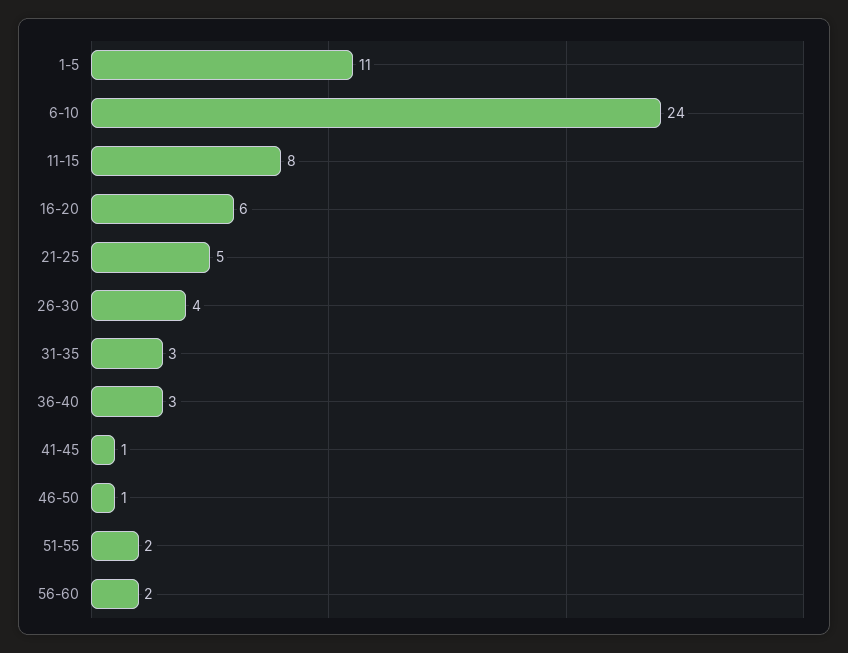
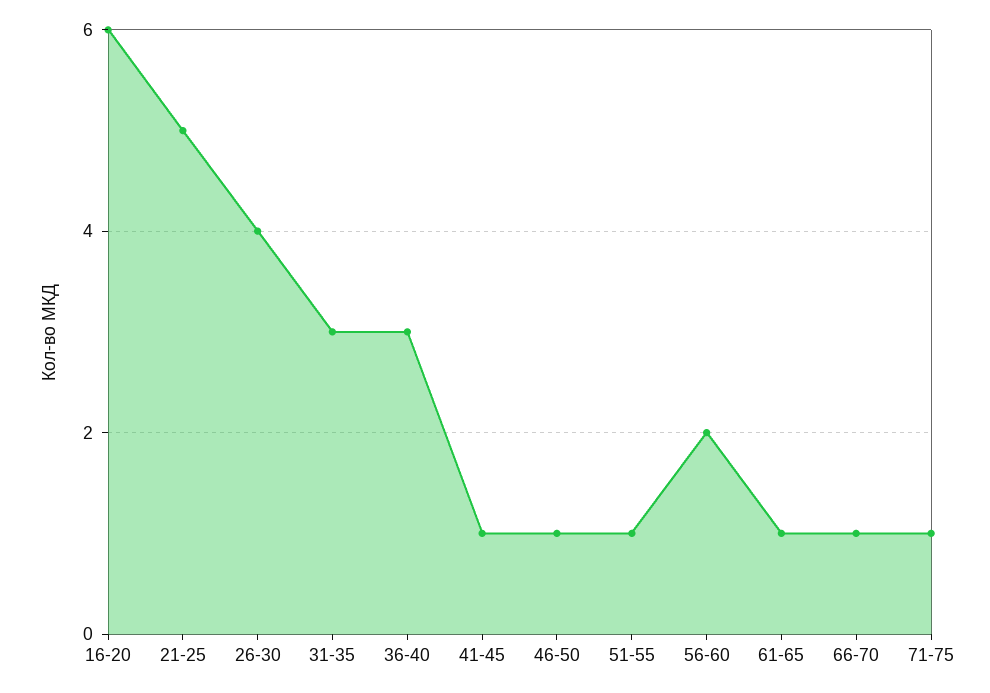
1-5: 11 -> none
6-10: 24 -> none
11-15: 8 -> none
51-55: 2 -> 1
61-65: none -> 1
66-70: none -> 1
71-75: none -> 1

